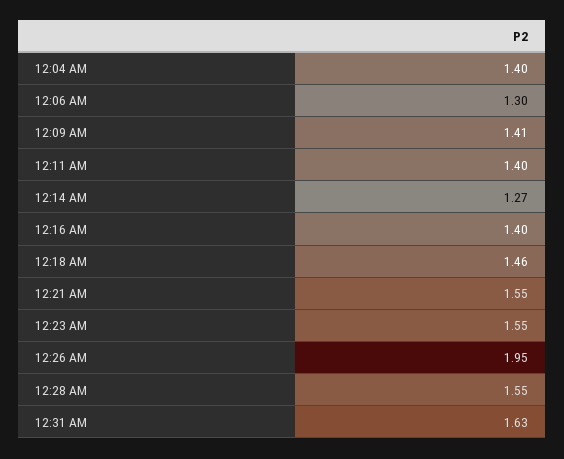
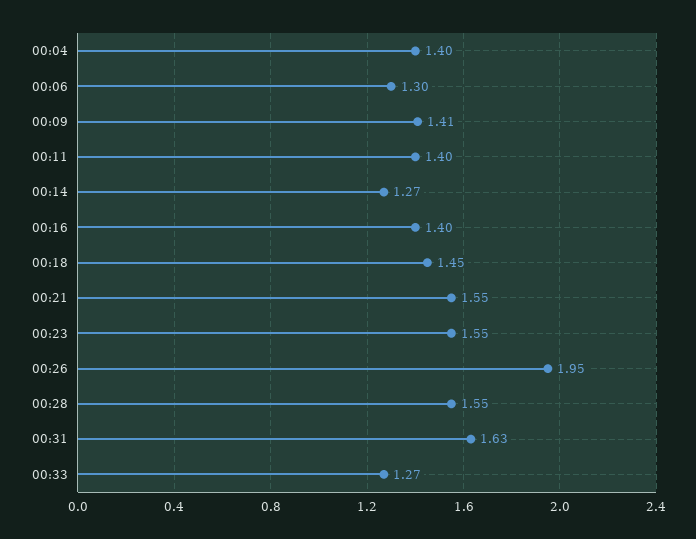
12:18 AM: 1.46 -> 1.45
00:33: none -> 1.27

